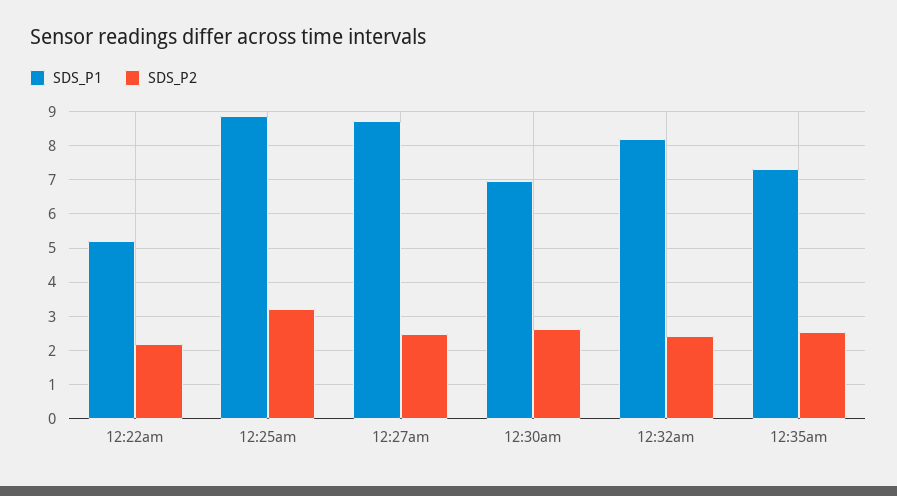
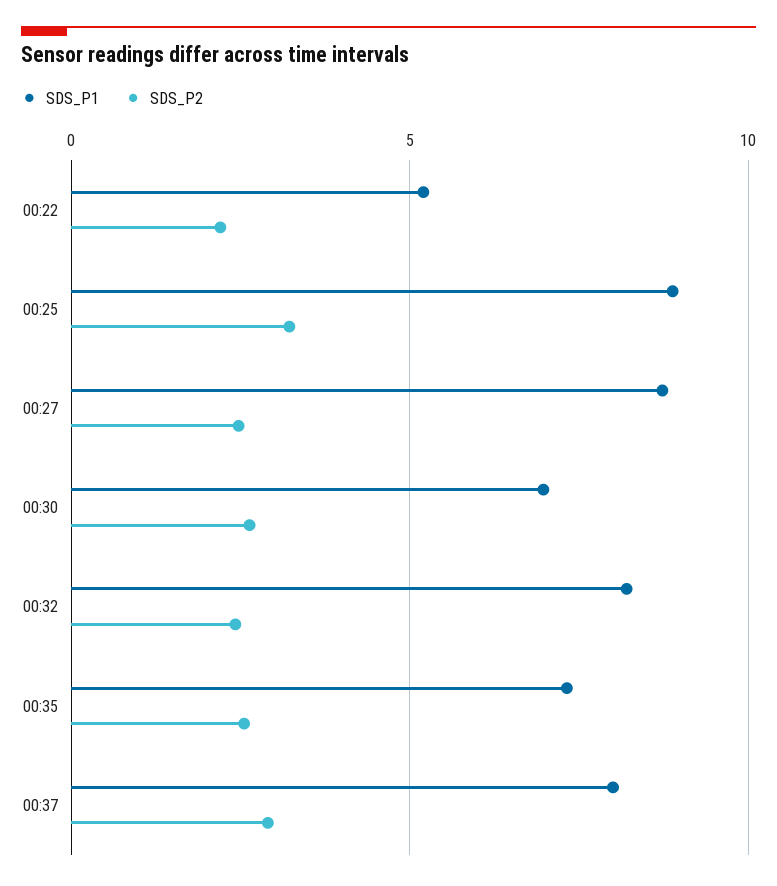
SDS_P1, 00:37: none -> 8
SDS_P2, 00:37: none -> 3

